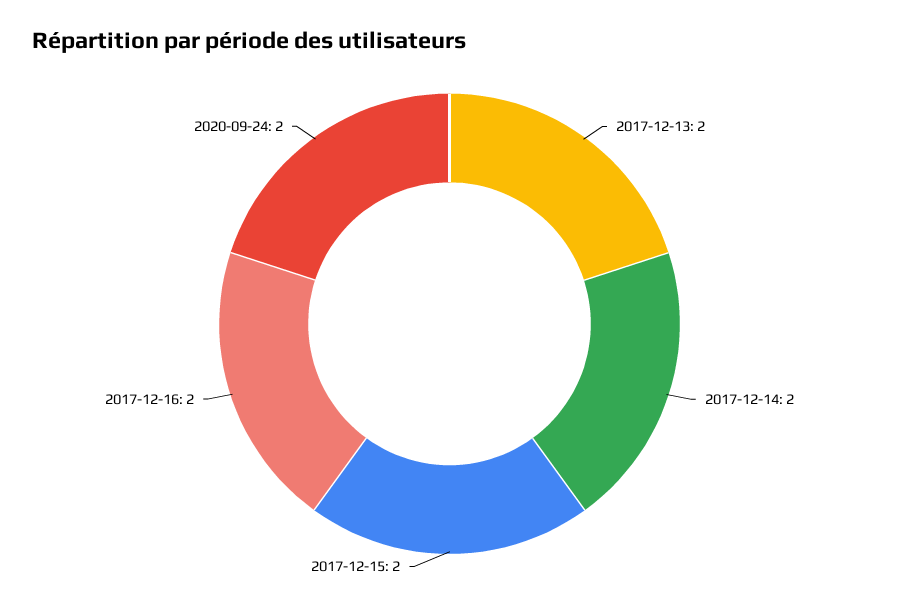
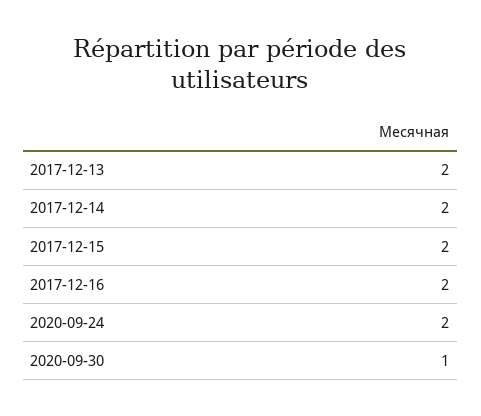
2020-09-30: none -> 1

